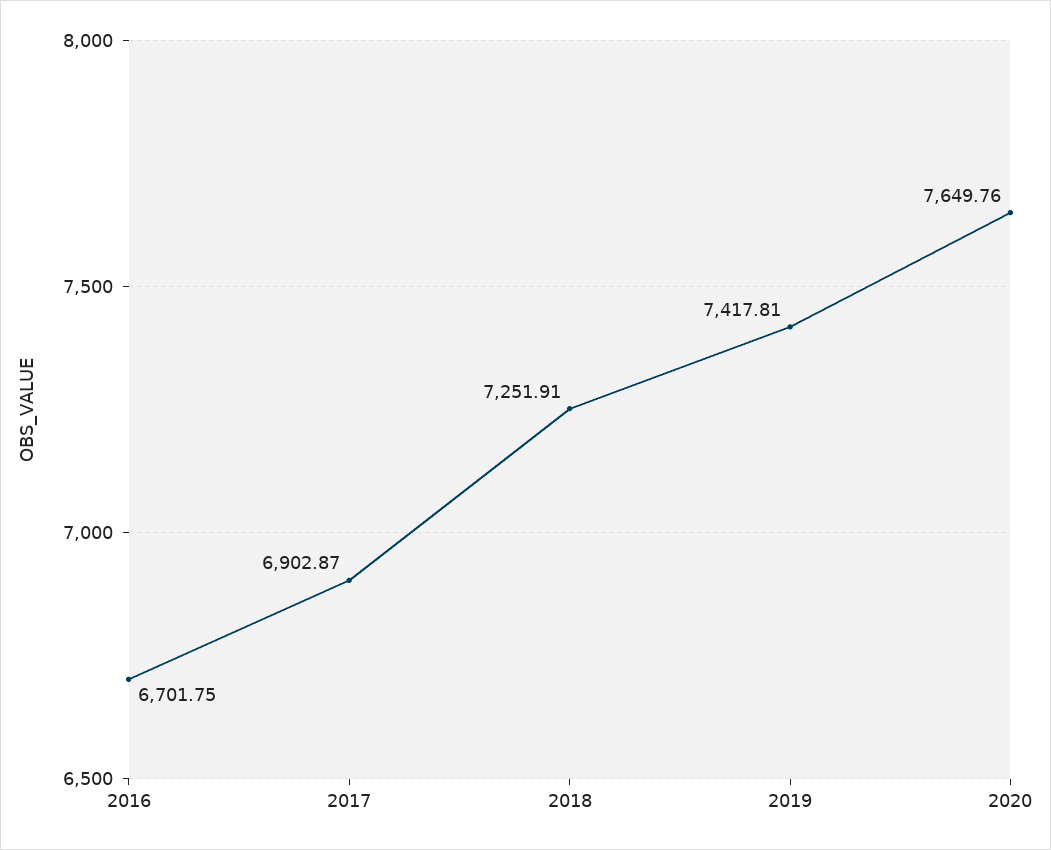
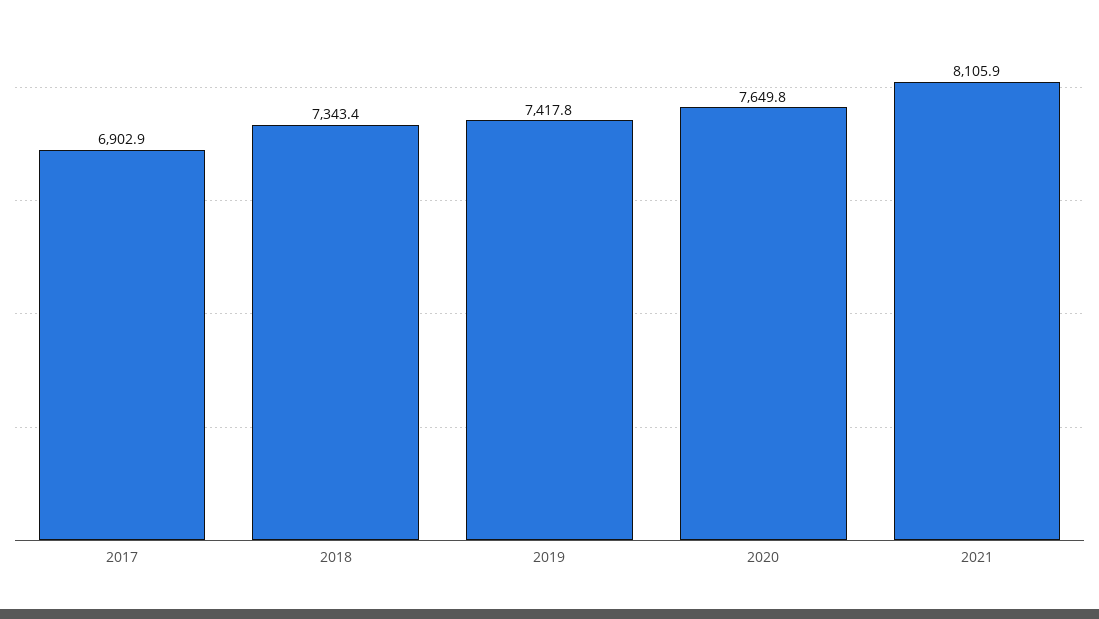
2016: 6701.75 -> none
2018: 7251.91 -> 7343.4
2021: none -> 8105.9

